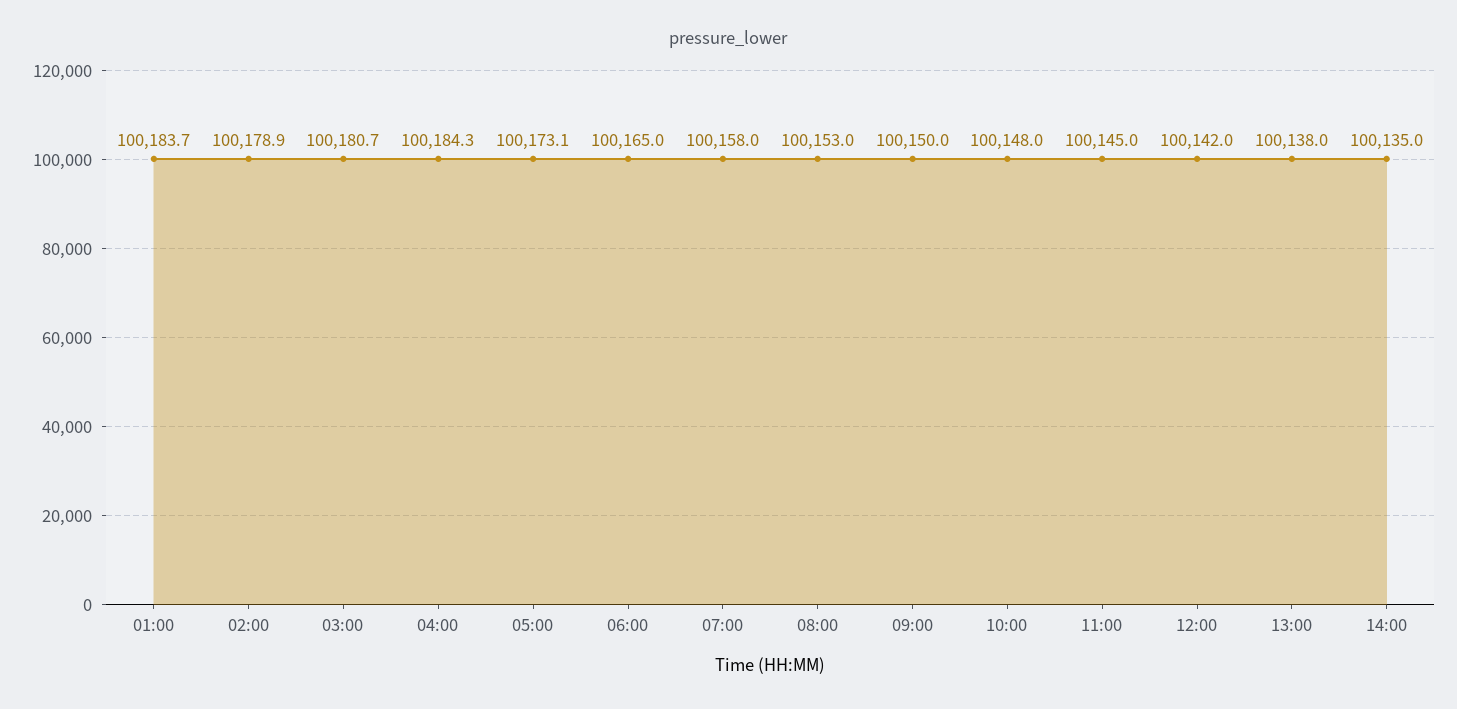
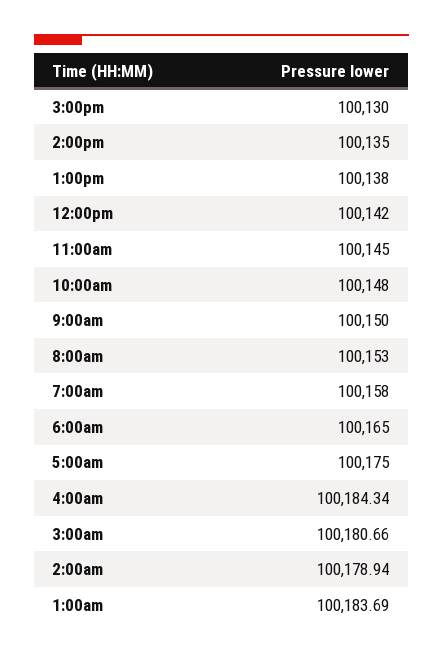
05:00: 100173.1 -> 100175
3:00pm: none -> 100130

